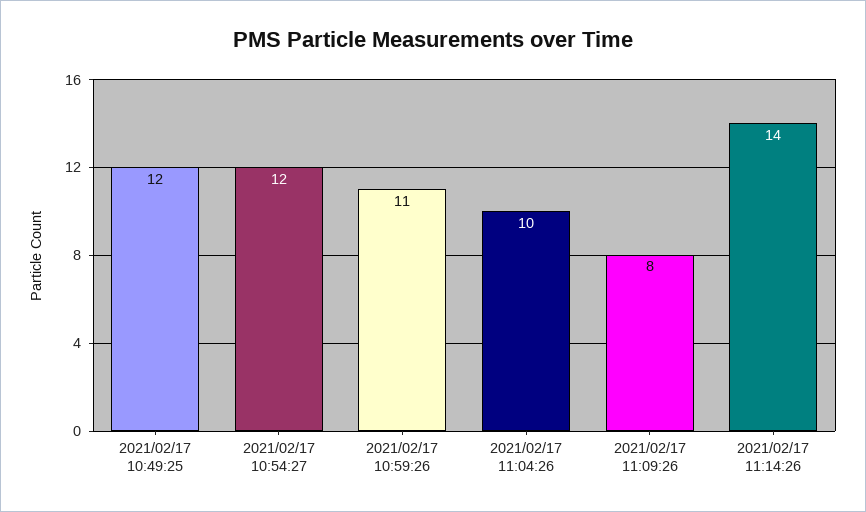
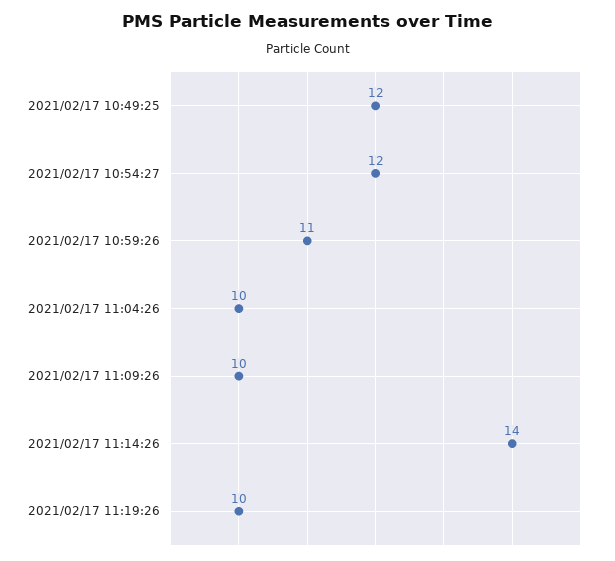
2021/02/17 11:09:26: 8 -> 10
2021/02/17 11:19:26: none -> 10

